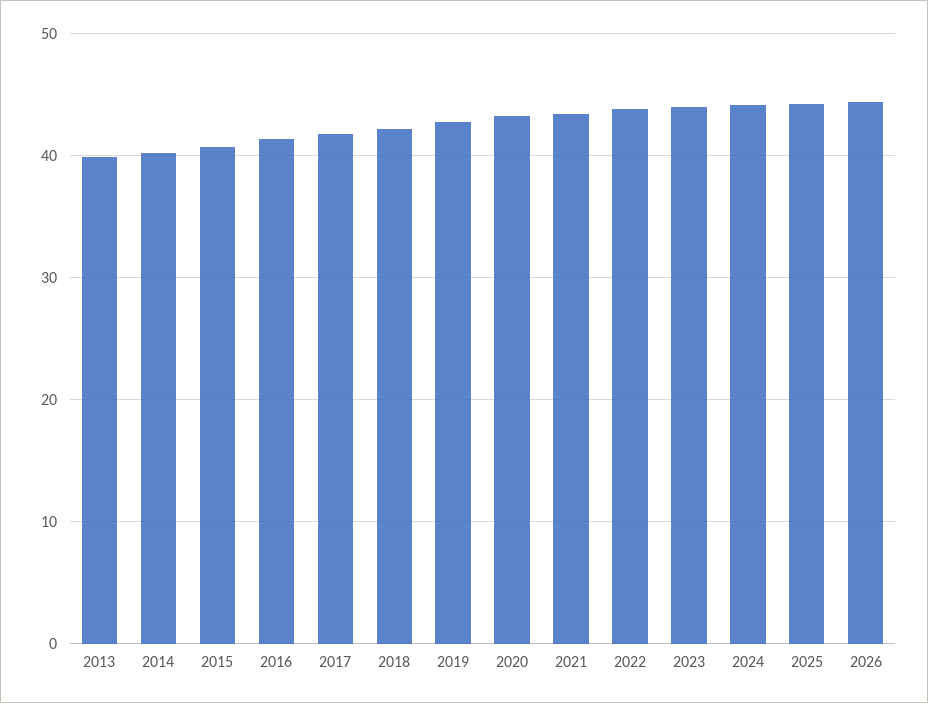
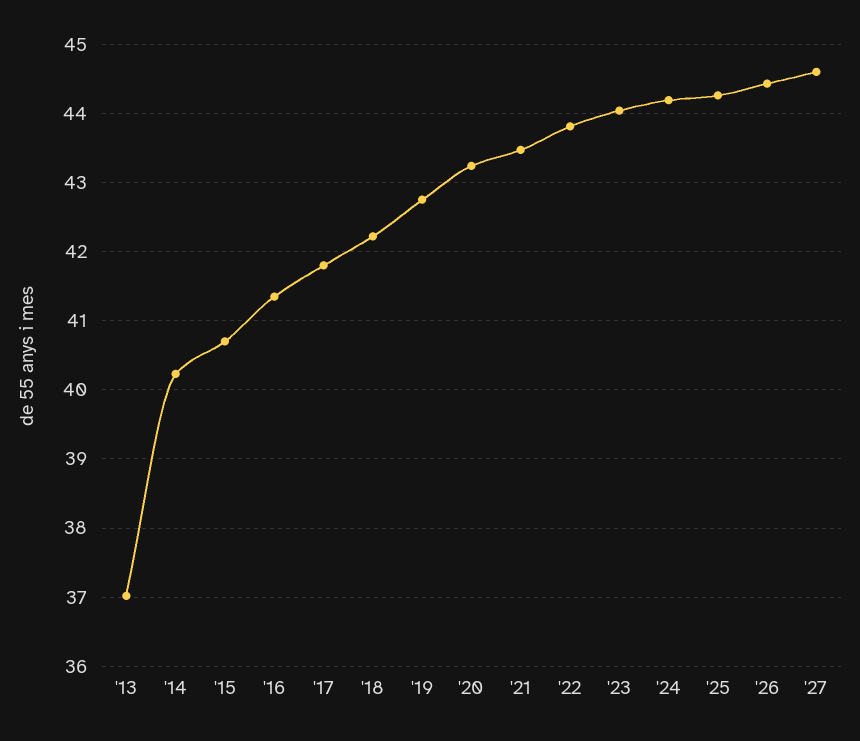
2013: 40 -> 37
'27: none -> 44.6

